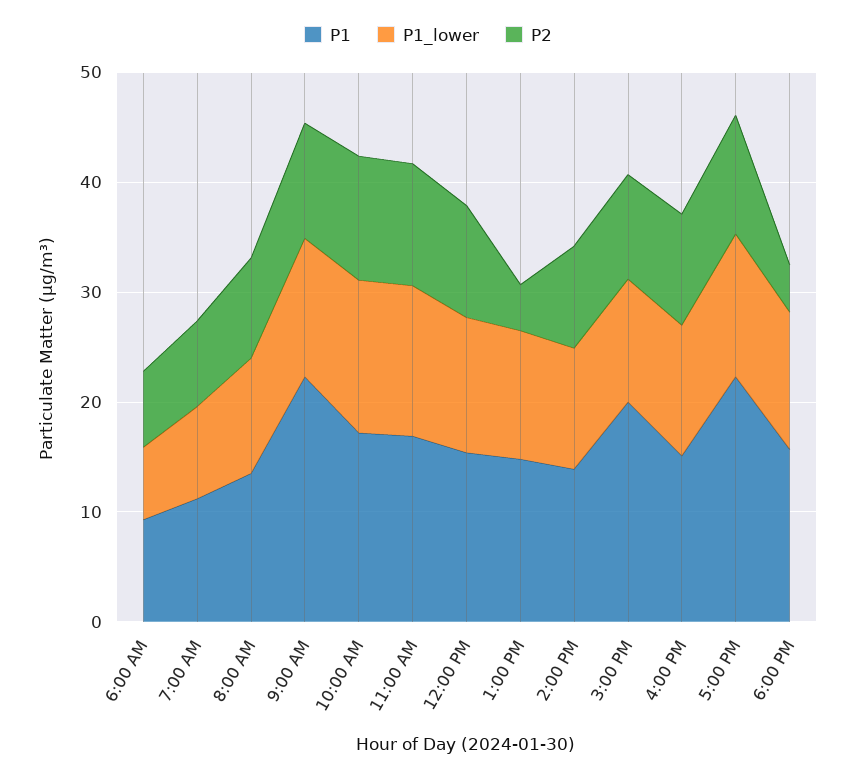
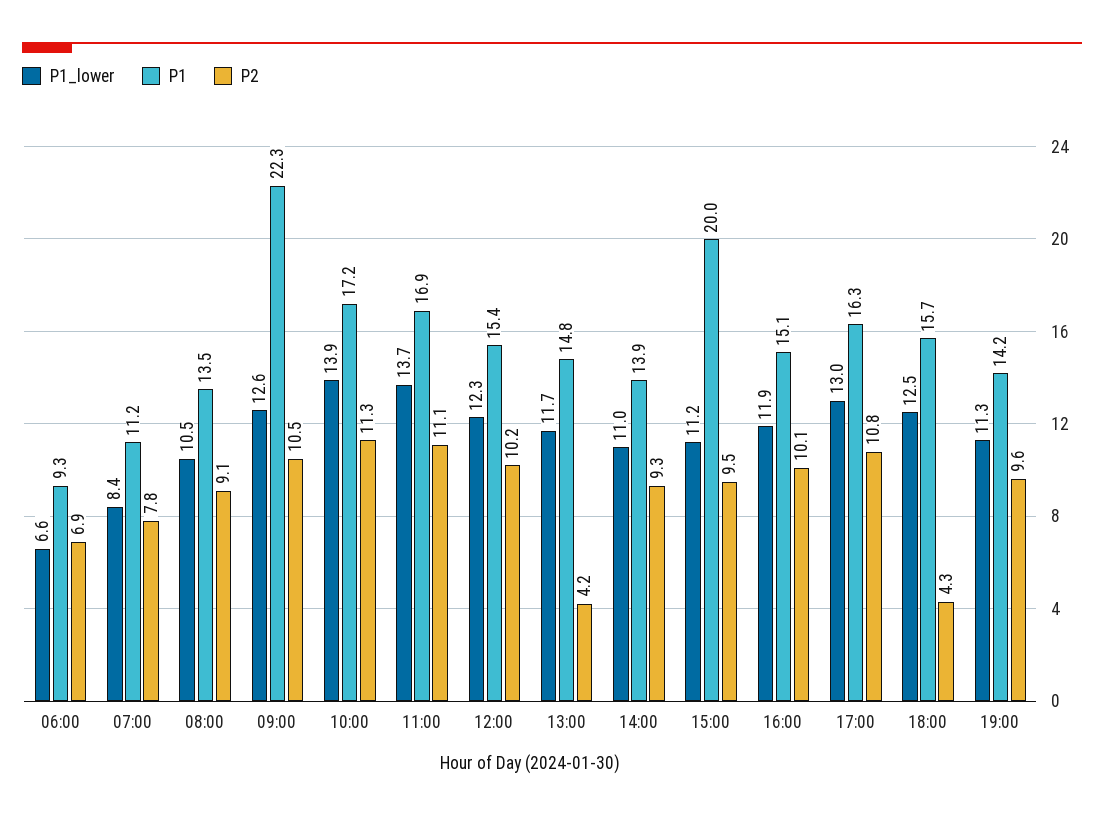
P1, 5:00 PM: 22 -> 16.3
P1_lower, 19:00: none -> 11.3
P1, 19:00: none -> 14.2
P2, 19:00: none -> 9.6

